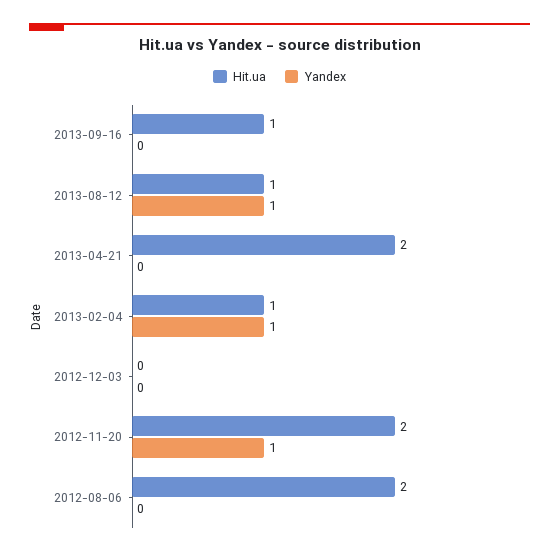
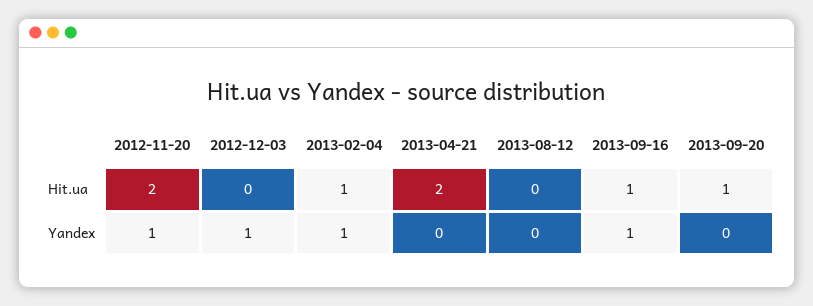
Yandex, 2013-09-16: 0 -> 1
Hit.ua, 2013-08-12: 1 -> 0
Yandex, 2013-08-12: 1 -> 0
Yandex, 2012-12-03: 0 -> 1
Hit.ua, 2012-08-06: 2 -> none
Yandex, 2012-08-06: 0 -> none
Hit.ua, 2013-09-20: none -> 1
Yandex, 2013-09-20: none -> 0

